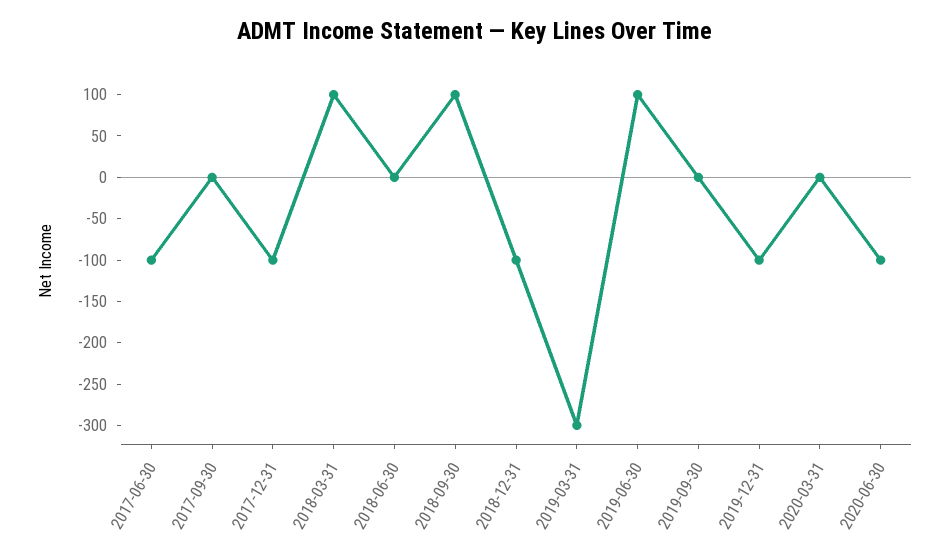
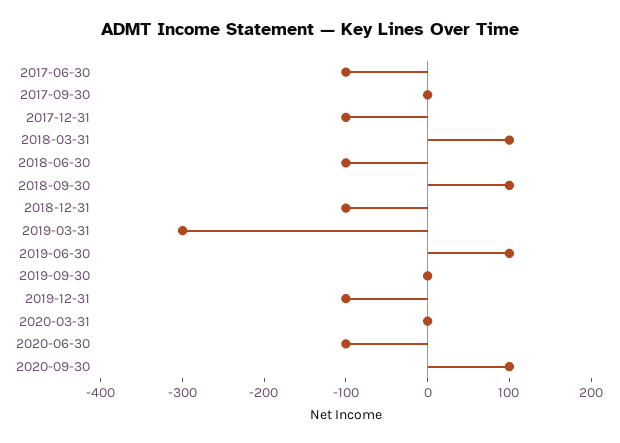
2018-06-30: 0 -> -100
2020-09-30: none -> 100

